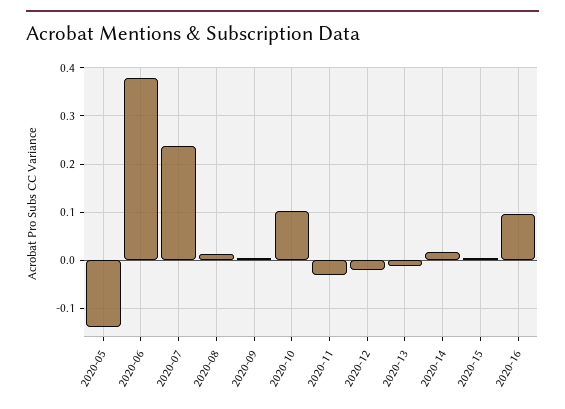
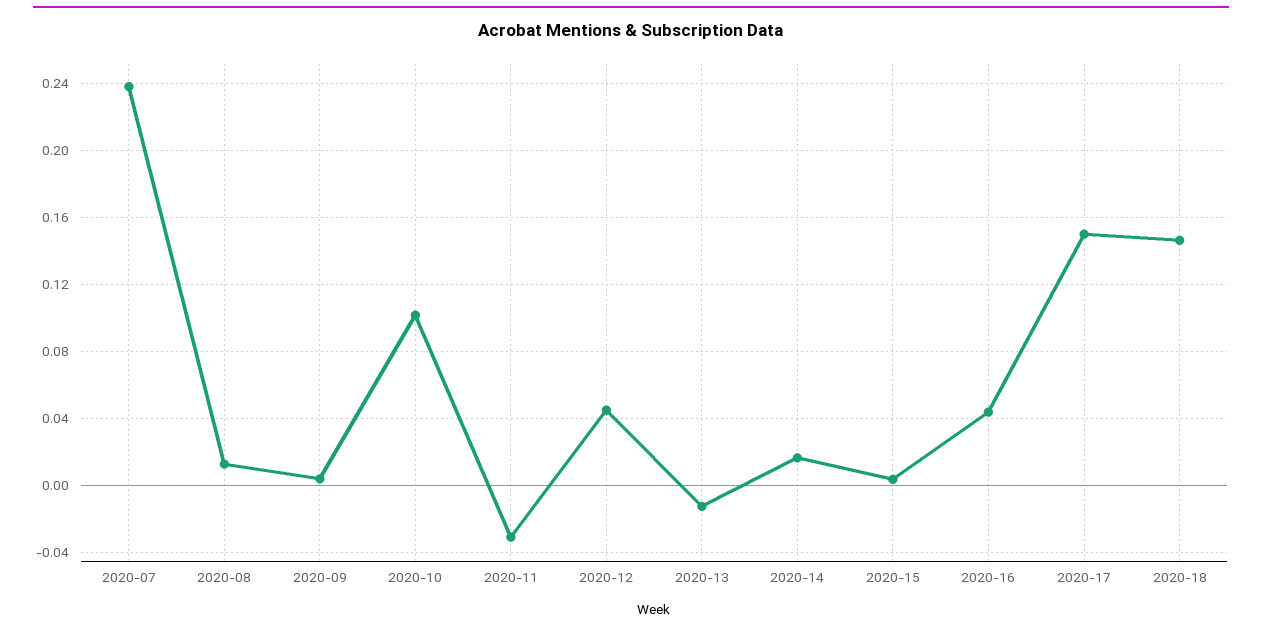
2020-05: -0.14 -> none
2020-06: 0.38 -> none
2020-12: -0.02 -> 0.045
2020-16: 0.1 -> 0.045
2020-17: none -> 0.15
2020-18: none -> 0.145

